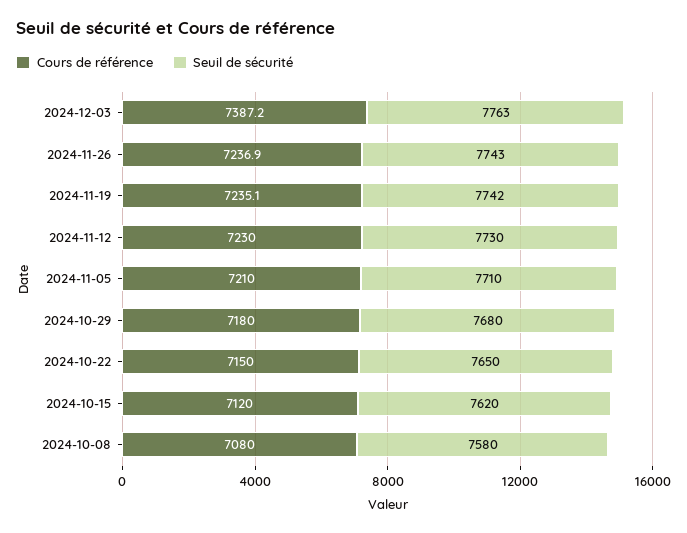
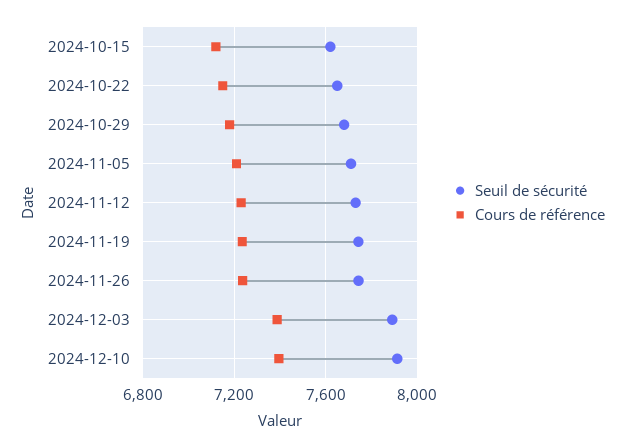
Seuil de sécurité, 2024-12-03: 7763 -> 7900
Cours de référence, 2024-10-08: 7080 -> none
Seuil de sécurité, 2024-10-08: 7580 -> none
Seuil de sécurité, 2024-12-10: none -> 7900
Cours de référence, 2024-12-10: none -> 7400

